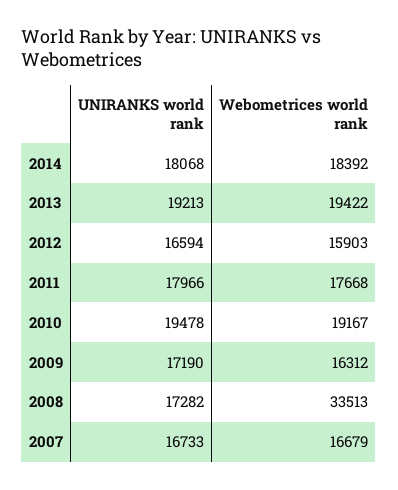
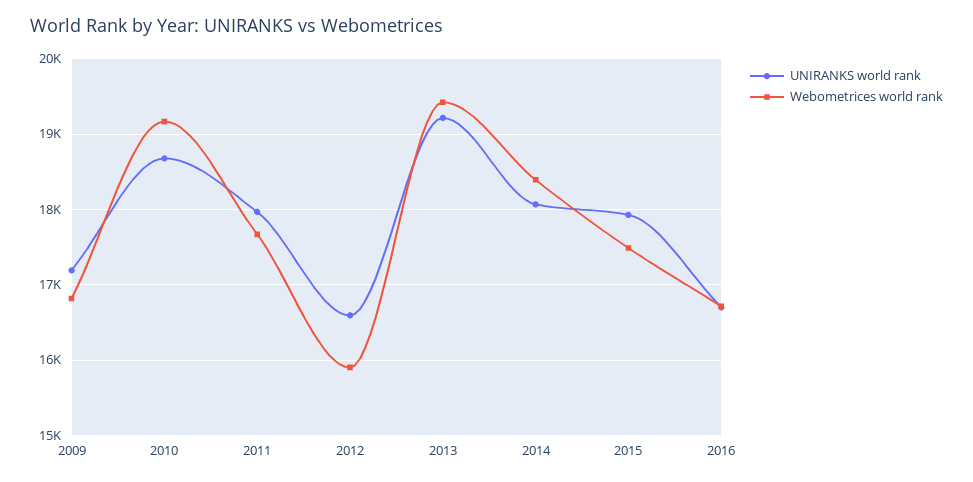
UNIRANKS world rank, 2010: 19478 -> 18700
Webometrices world rank, 2009: 16312 -> 16800
UNIRANKS world rank, 2008: 17282 -> none
Webometrices world rank, 2008: 33513 -> none
UNIRANKS world rank, 2007: 16733 -> none
Webometrices world rank, 2007: 16679 -> none
UNIRANKS world rank, 2015: none -> 17900
Webometrices world rank, 2015: none -> 17500
UNIRANKS world rank, 2016: none -> 16700
Webometrices world rank, 2016: none -> 16700

